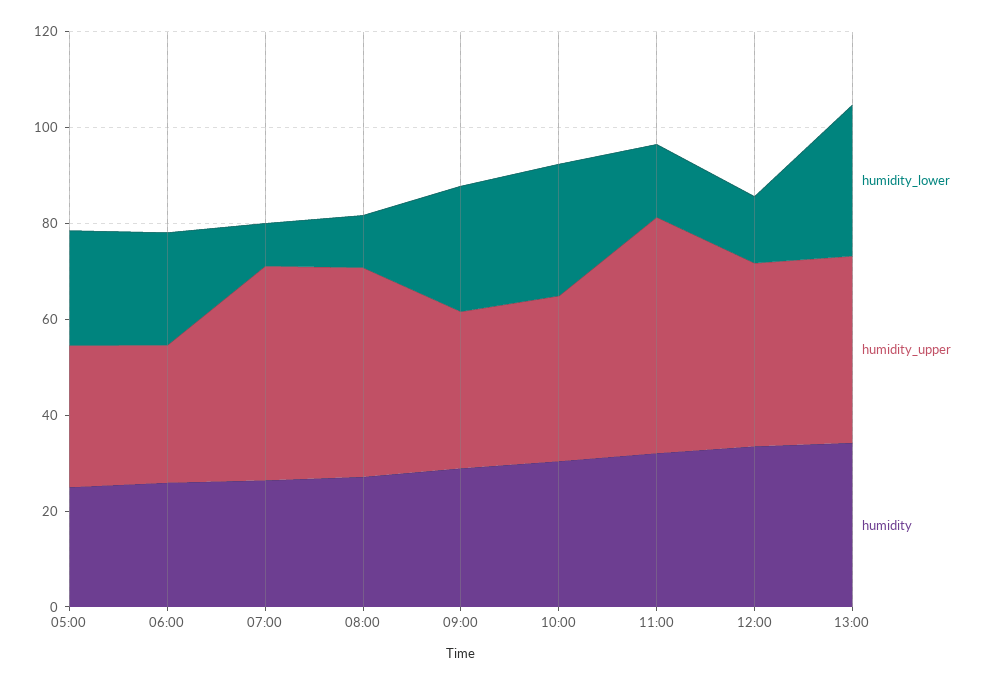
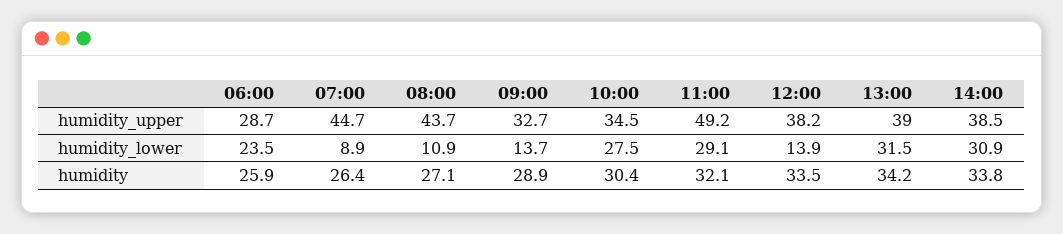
humidity_lower, 05:00: 25 -> none
humidity_upper, 05:00: 30 -> none
humidity, 05:00: 25 -> none
humidity_lower, 09:00: 25 -> 13.7
humidity_lower, 11:00: 15 -> 29.1
humidity_upper, 14:00: none -> 38.5
humidity_lower, 14:00: none -> 30.9
humidity, 14:00: none -> 33.8

